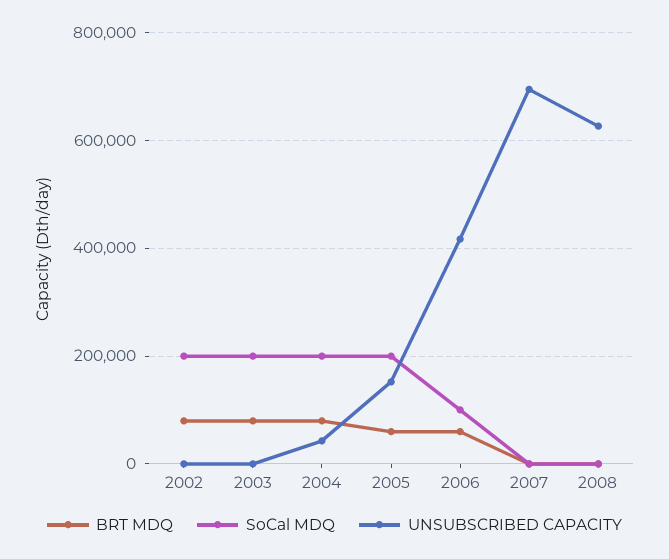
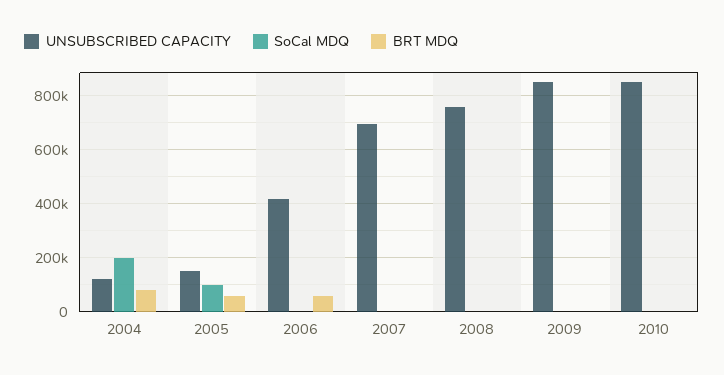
BRT MDQ, 2002: 80000 -> none
SoCal MDQ, 2002: 200000 -> none
UNSUBSCRIBED CAPACITY, 2002: 0 -> none
BRT MDQ, 2003: 80000 -> none
SoCal MDQ, 2003: 200000 -> none
UNSUBSCRIBED CAPACITY, 2003: 0 -> none
UNSUBSCRIBED CAPACITY, 2004: 40000 -> 125000
SoCal MDQ, 2005: 200000 -> 100000
SoCal MDQ, 2006: 100000 -> 0
UNSUBSCRIBED CAPACITY, 2008: 620000 -> 750000
UNSUBSCRIBED CAPACITY, 2009: none -> 850000
SoCal MDQ, 2009: none -> 0
BRT MDQ, 2009: none -> 0
UNSUBSCRIBED CAPACITY, 2010: none -> 850000
SoCal MDQ, 2010: none -> 0
BRT MDQ, 2010: none -> 0

